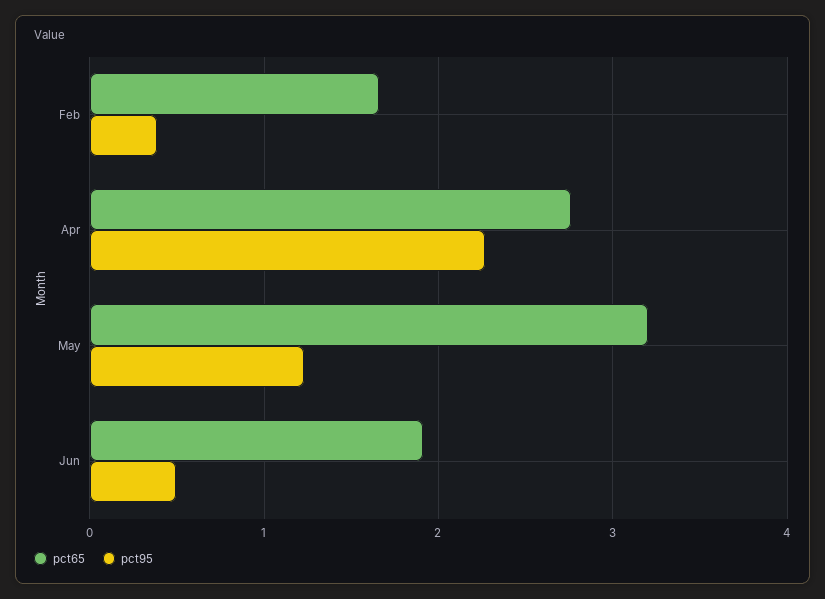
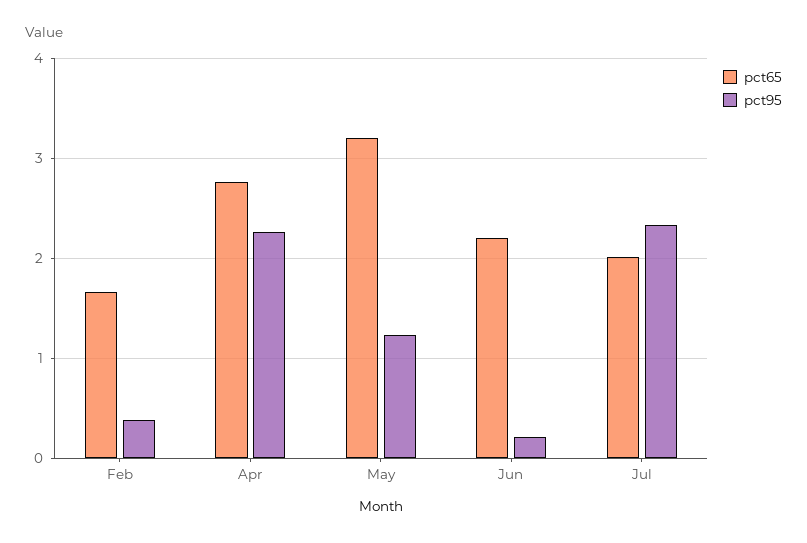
pct65, Jun: 1.9 -> 2.2
pct95, Jun: 0.5 -> 0.2
pct65, Jul: none -> 2
pct95, Jul: none -> 2.3

